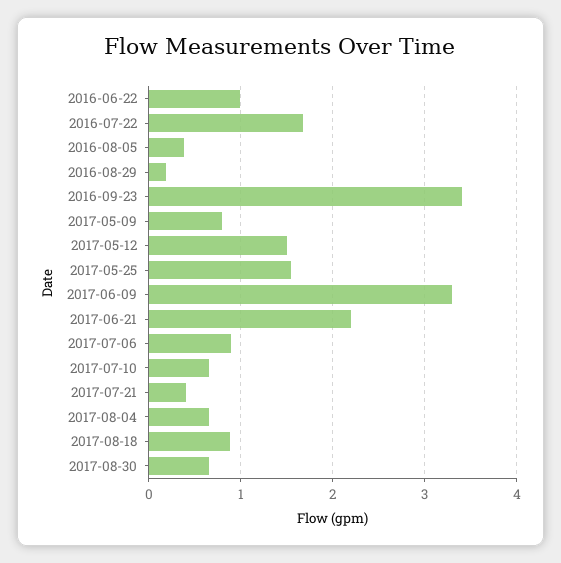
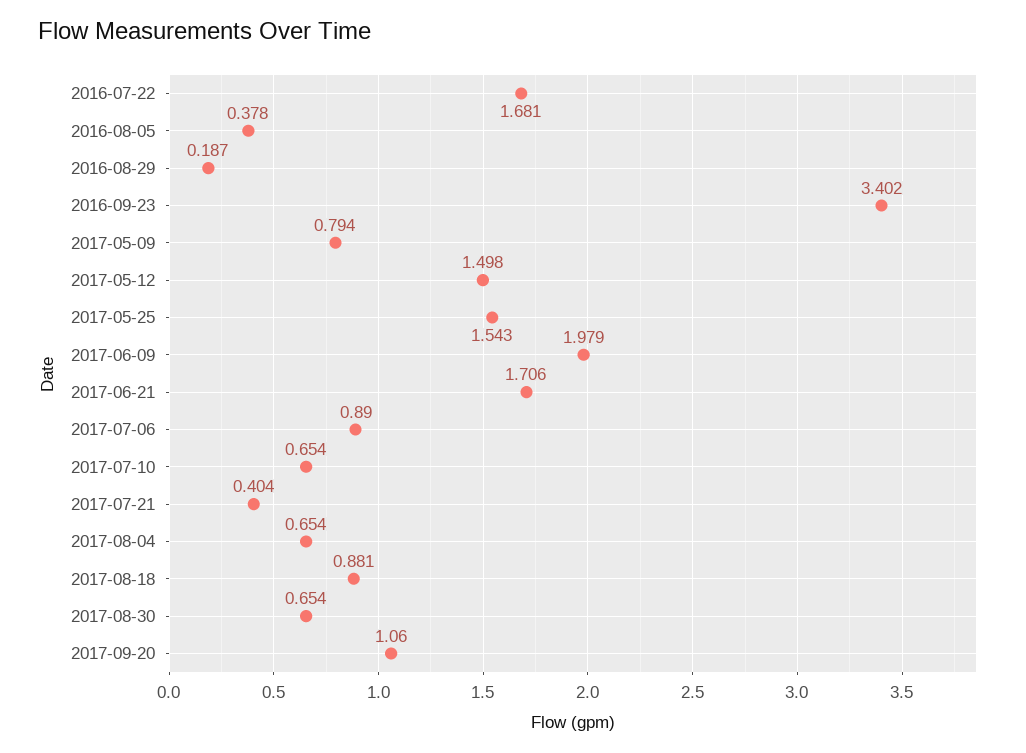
2016-06-22: 1 -> none
2017-06-09: 3.3 -> 1.979
2017-06-21: 2.2 -> 1.706
2017-09-20: none -> 1.06

